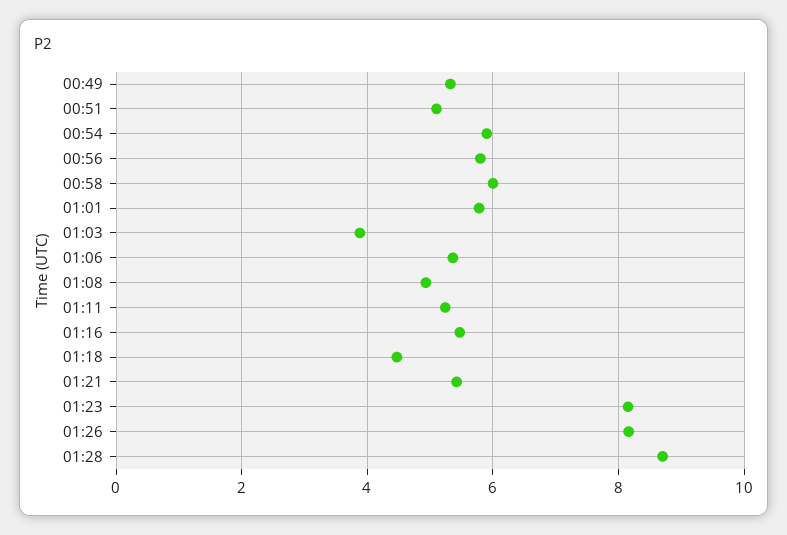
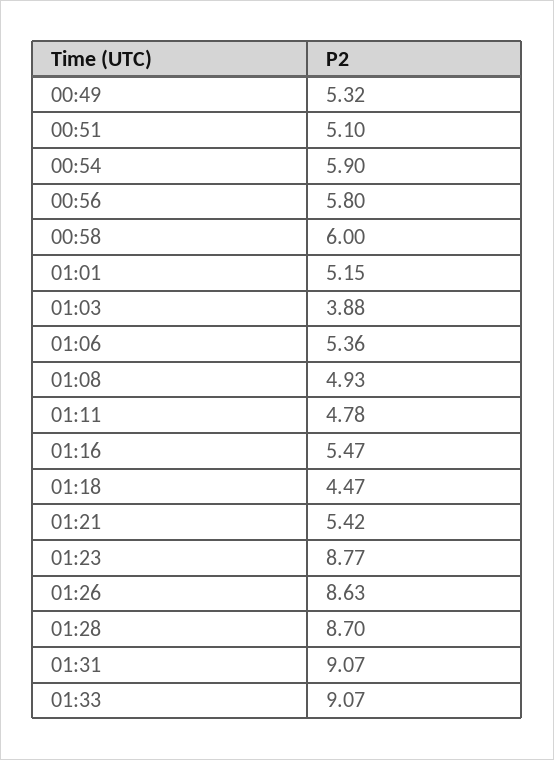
01:01: 5.8 -> 5.15
01:11: 5.2 -> 4.78
01:23: 8.2 -> 8.77
01:26: 8.2 -> 8.63
01:31: none -> 9.07
01:33: none -> 9.07

